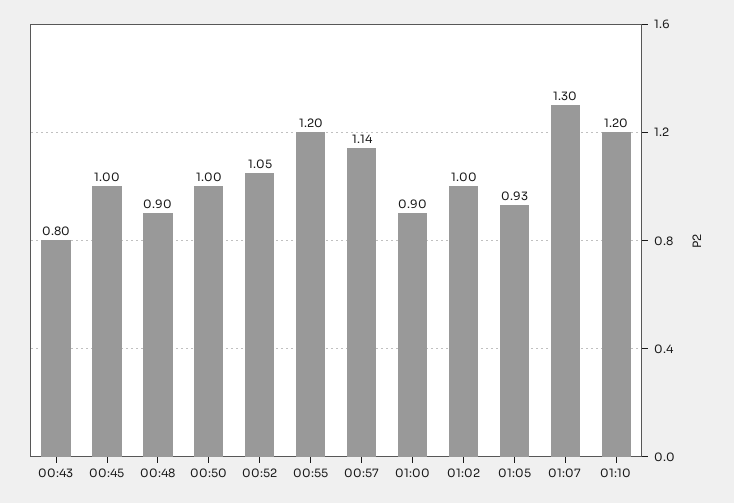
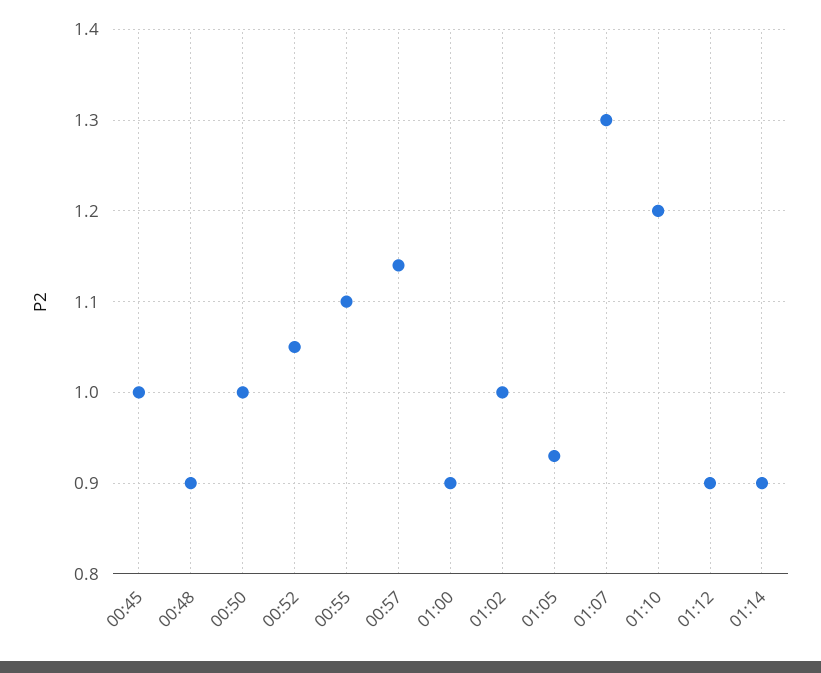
00:43: 0.8 -> none
00:55: 1.2 -> 1.1
01:12: none -> 0.9
01:14: none -> 0.9

